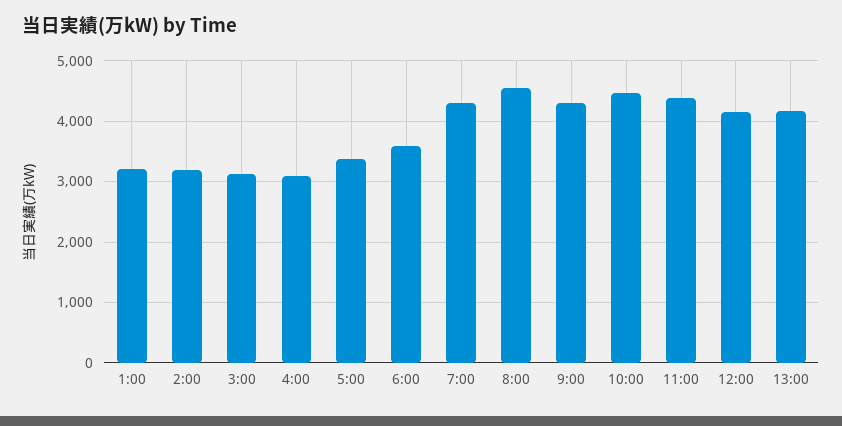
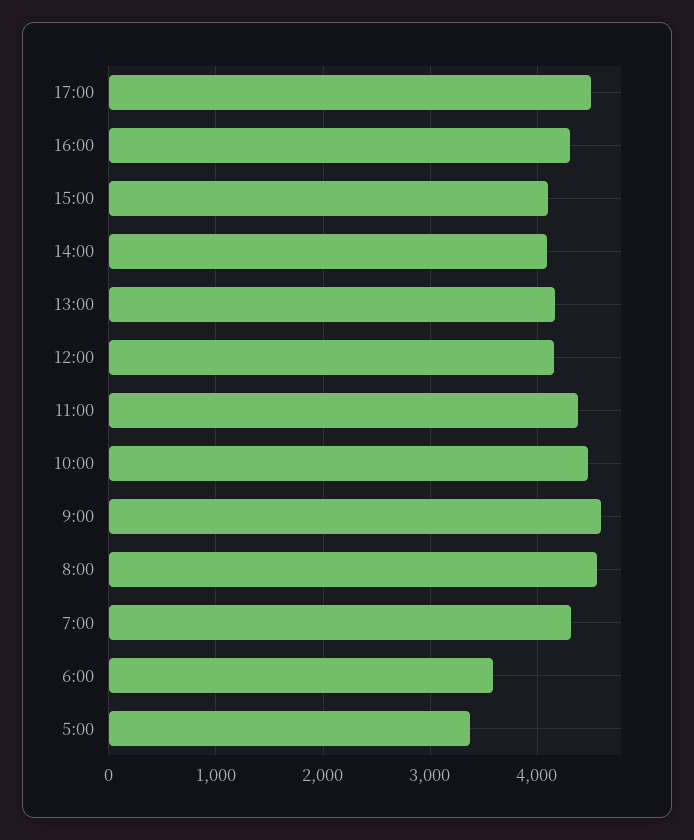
1:00: 3200 -> none
2:00: 3200 -> none
3:00: 3100 -> none
4:00: 3100 -> none
9:00: 4300 -> 4600
17:00: none -> 4500
16:00: none -> 4300
15:00: none -> 4100
14:00: none -> 4100

